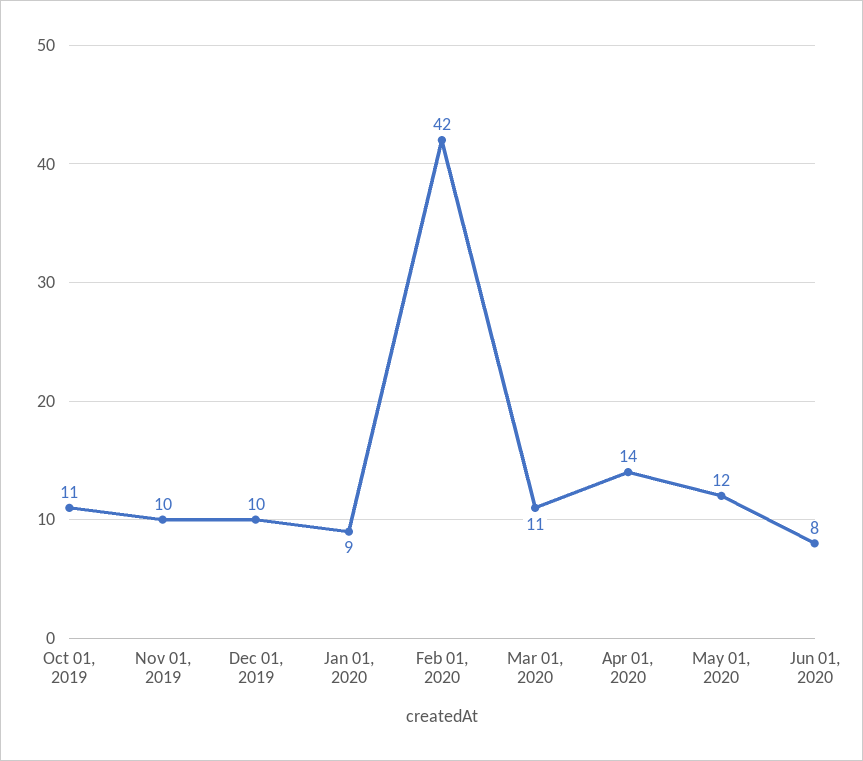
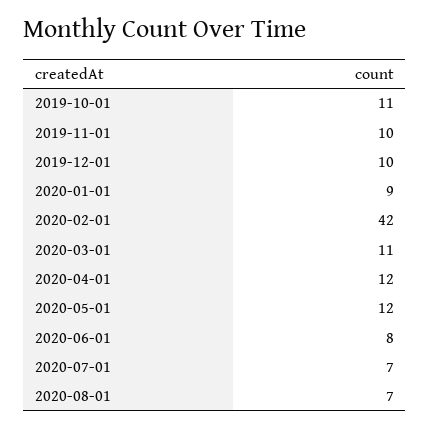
Apr 01, 2020: 14 -> 12
2020-07-01: none -> 7
2020-08-01: none -> 7

